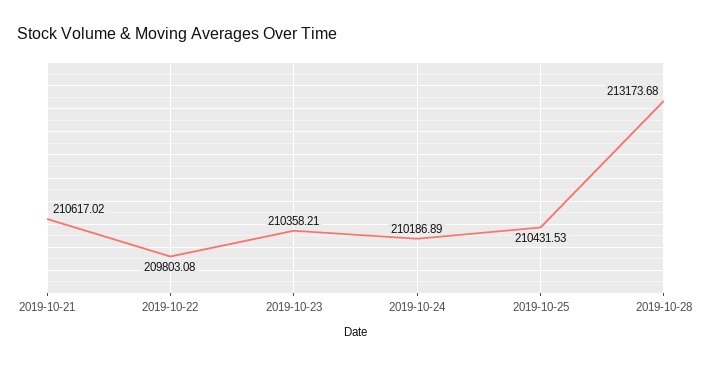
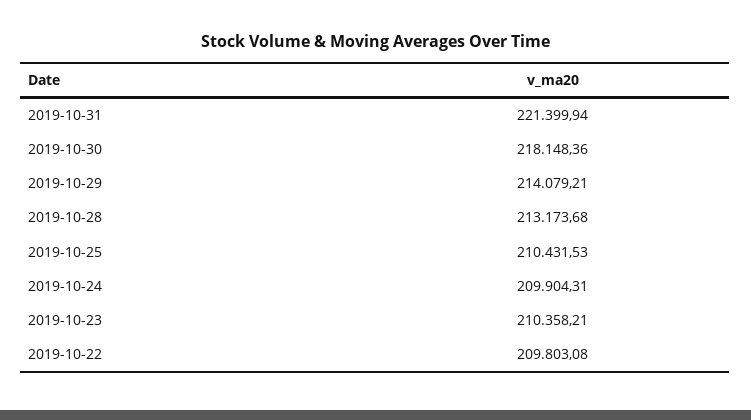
2019-10-21: 210617.02 -> none
2019-10-24: 210186.89 -> 209904.31
2019-10-31: none -> 221399.94
2019-10-30: none -> 218148.36
2019-10-29: none -> 214079.21

